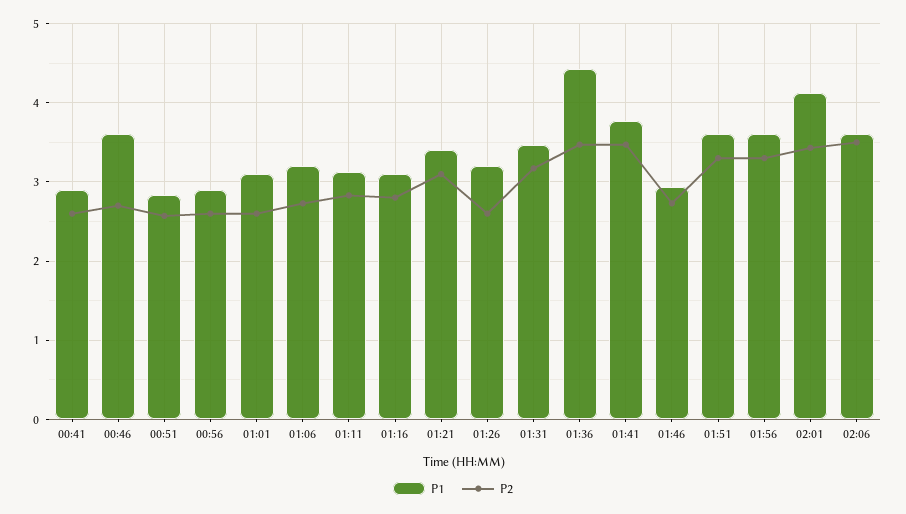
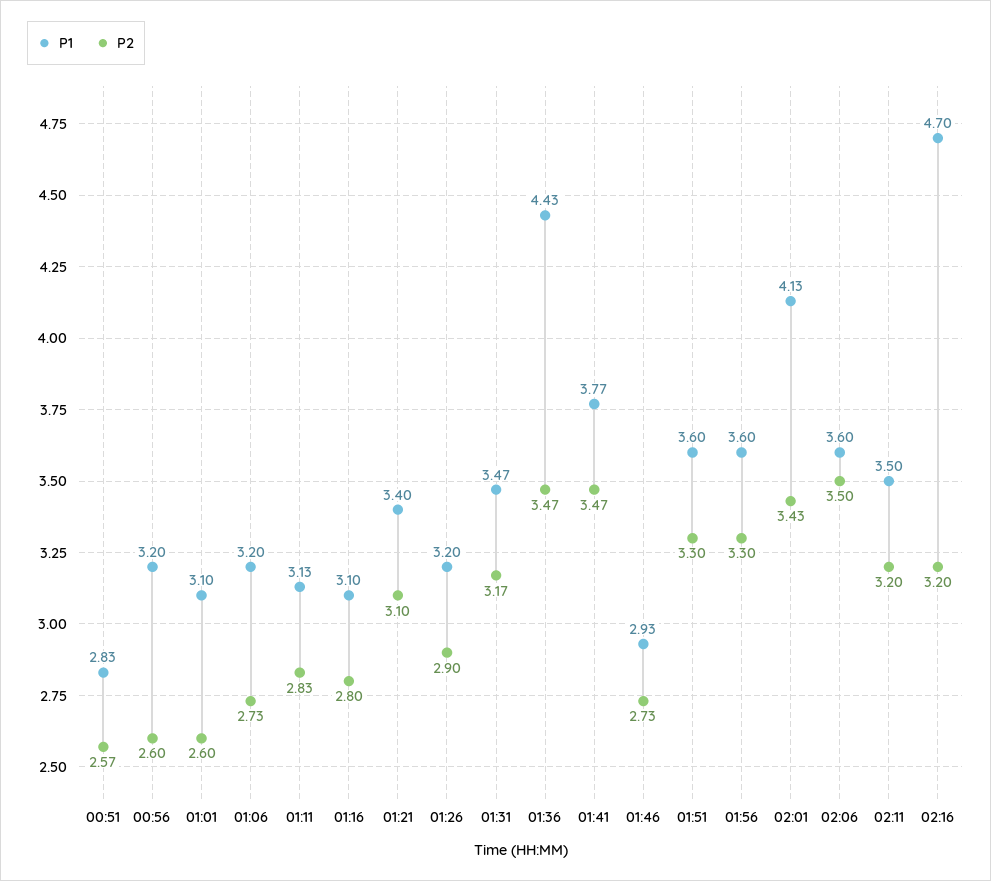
P1, 00:41: 2.9 -> none
P2, 00:41: 2.6 -> none
P1, 00:46: 3.6 -> none
P2, 00:46: 2.7 -> none
P1, 00:56: 2.9 -> 3.2
P2, 01:26: 2.6 -> 2.9
P1, 02:11: none -> 3.5
P2, 02:11: none -> 3.2
P1, 02:16: none -> 4.7
P2, 02:16: none -> 3.2

